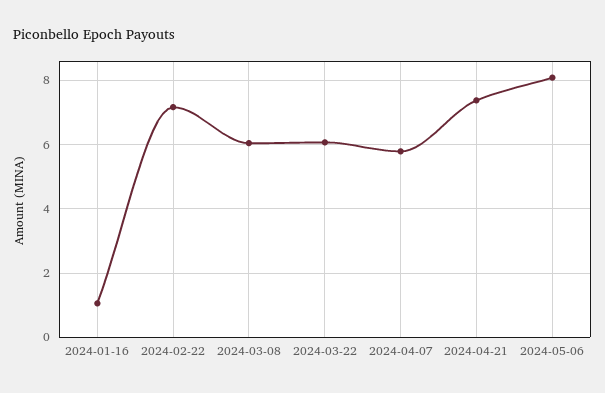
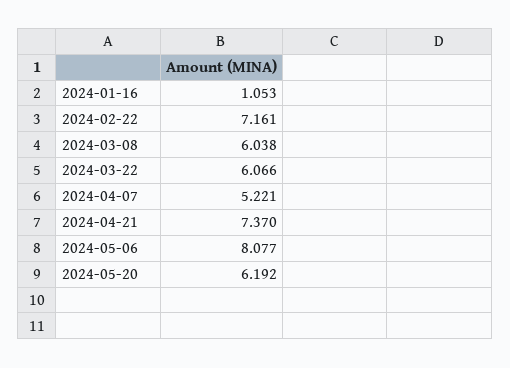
2024-04-07: 5.8 -> 5.221
2024-05-20: none -> 6.192

